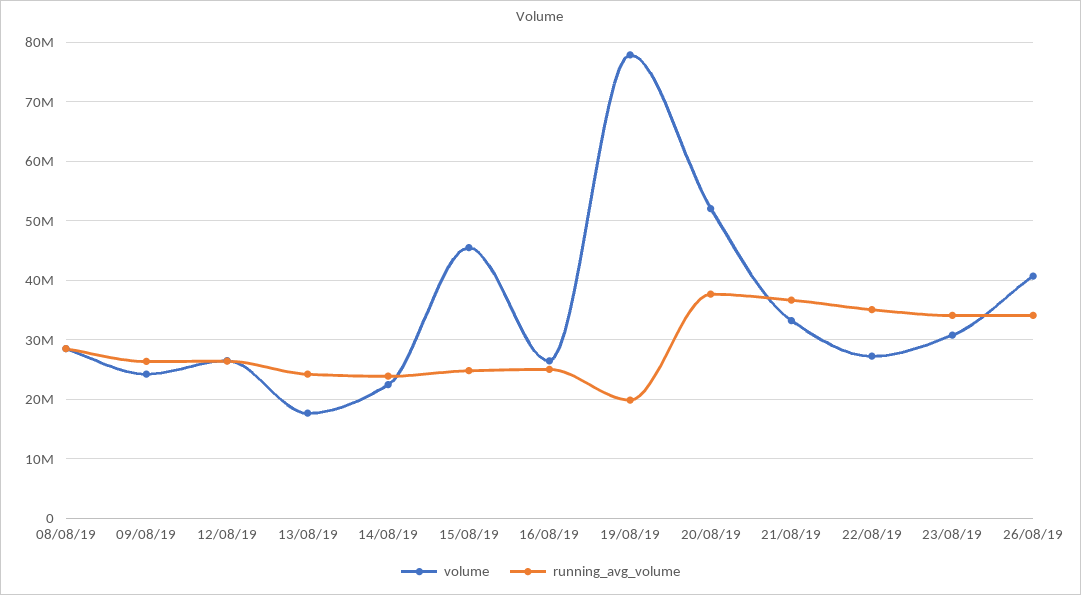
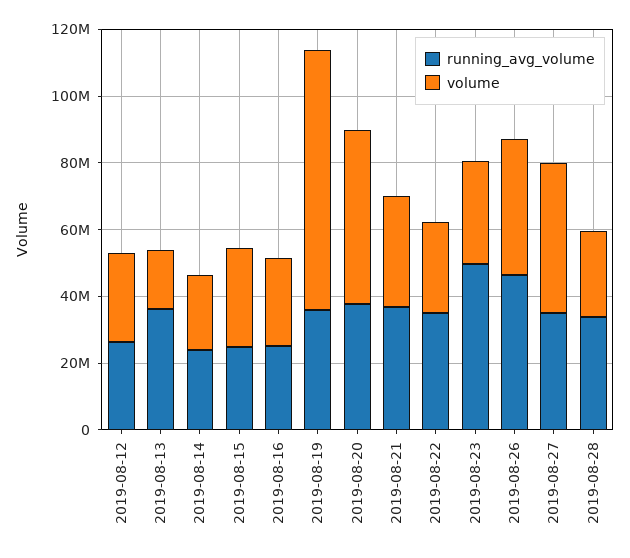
volume, 08/08/19: 28000000 -> none
running_avg_volume, 08/08/19: 28000000 -> none
volume, 09/08/19: 24000000 -> none
running_avg_volume, 09/08/19: 26000000 -> none
running_avg_volume, 13/08/19: 24000000 -> 35000000
volume, 15/08/19: 46000000 -> 30000000
running_avg_volume, 19/08/19: 20000000 -> 35000000
running_avg_volume, 23/08/19: 34000000 -> 50000000
running_avg_volume, 26/08/19: 34000000 -> 45000000
running_avg_volume, 2019-08-27: none -> 35000000
volume, 2019-08-27: none -> 45000000
running_avg_volume, 2019-08-28: none -> 35000000
volume, 2019-08-28: none -> 25000000

